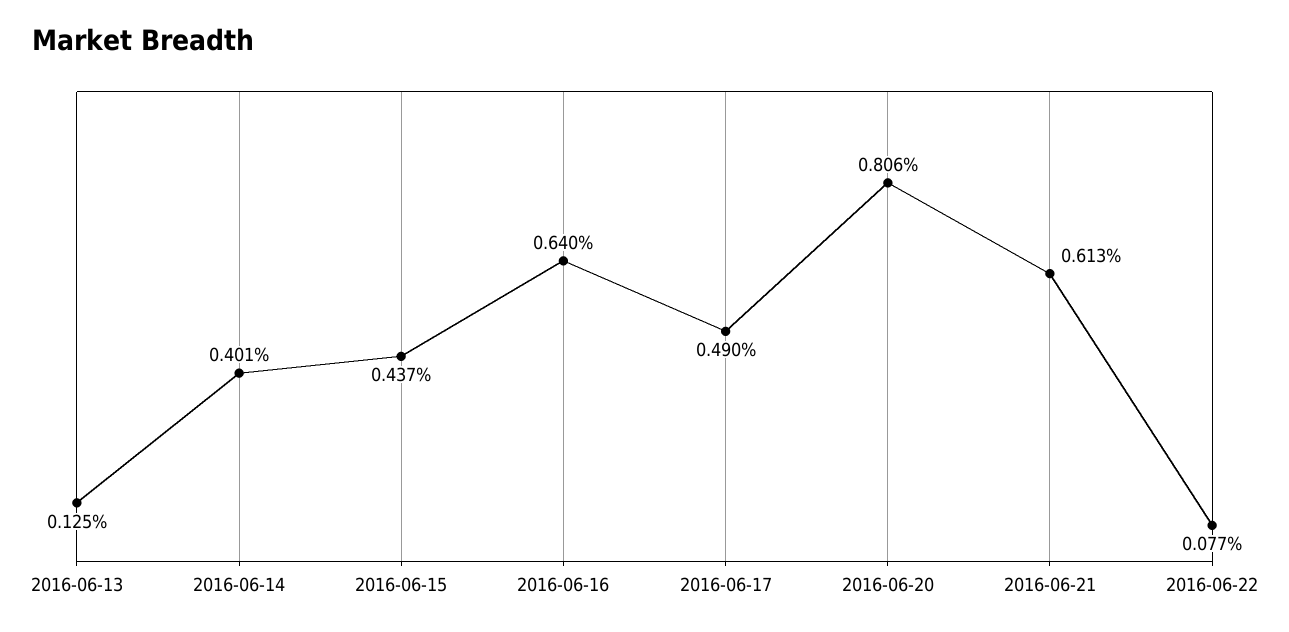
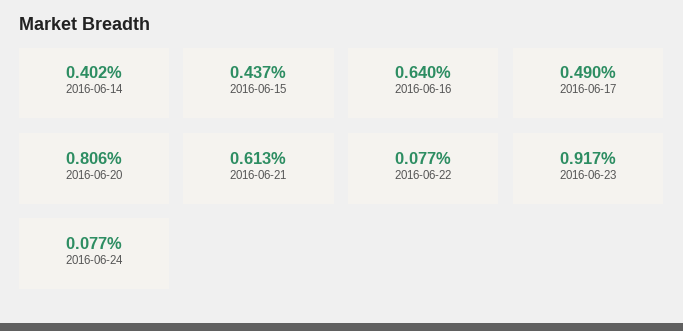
2016-06-13: 0.125 -> none
2016-06-14: 0.401 -> 0.402
2016-06-23: none -> 0.917
2016-06-24: none -> 0.077

